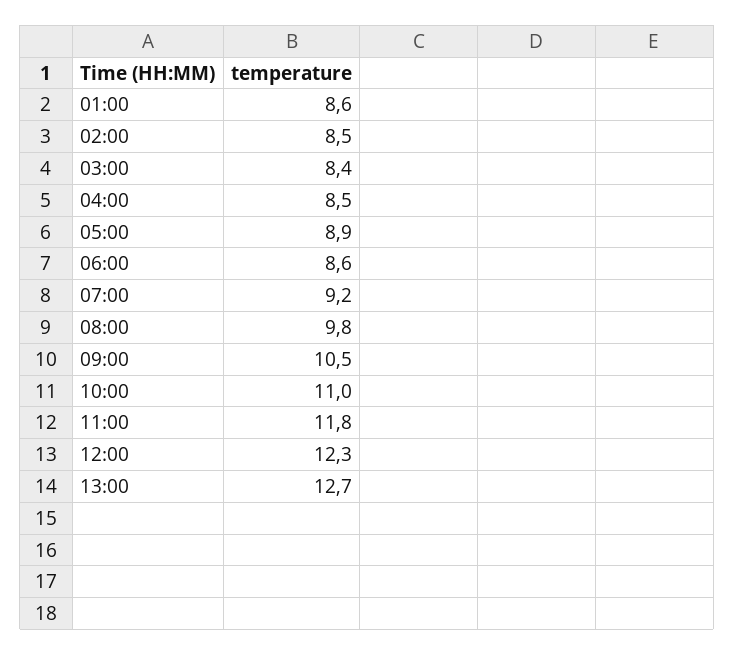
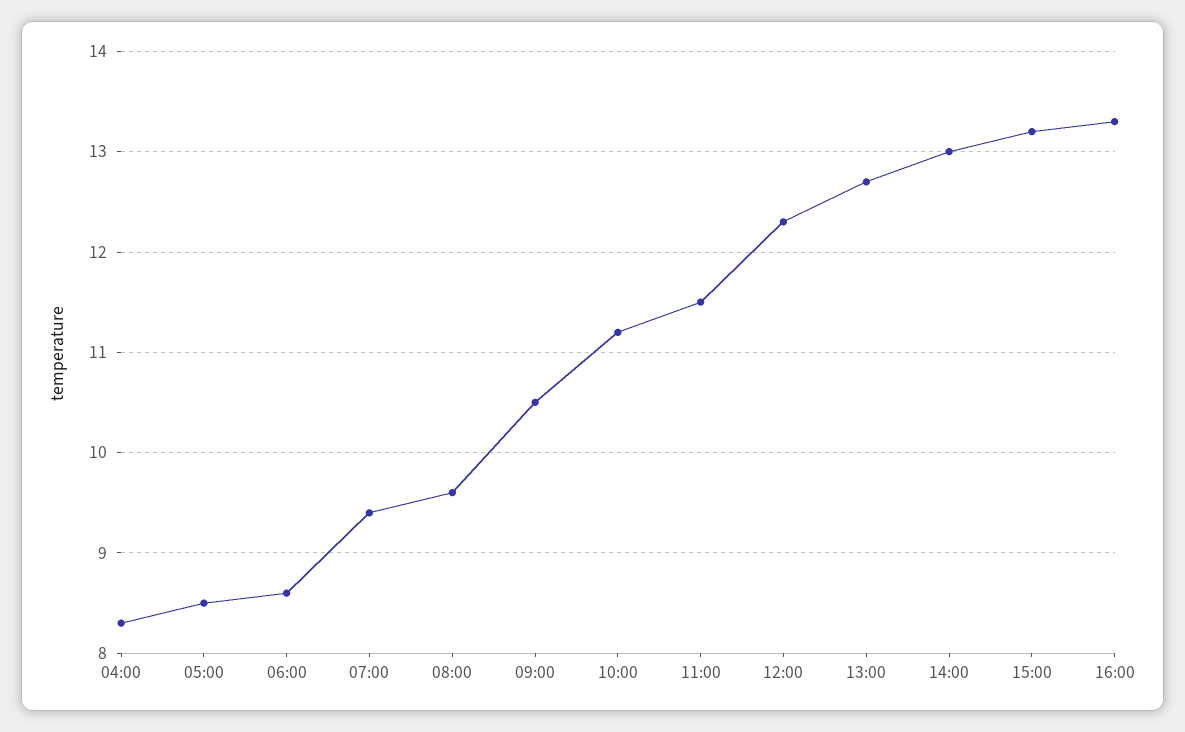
01:00: 8.6 -> none
02:00: 8.5 -> none
03:00: 8.4 -> none
04:00: 8.5 -> 8.3
05:00: 8.9 -> 8.5
07:00: 9.2 -> 9.4
08:00: 9.8 -> 9.6
10:00: 11 -> 11.2
11:00: 11.8 -> 11.5
14:00: none -> 13
15:00: none -> 13.2
16:00: none -> 13.3

